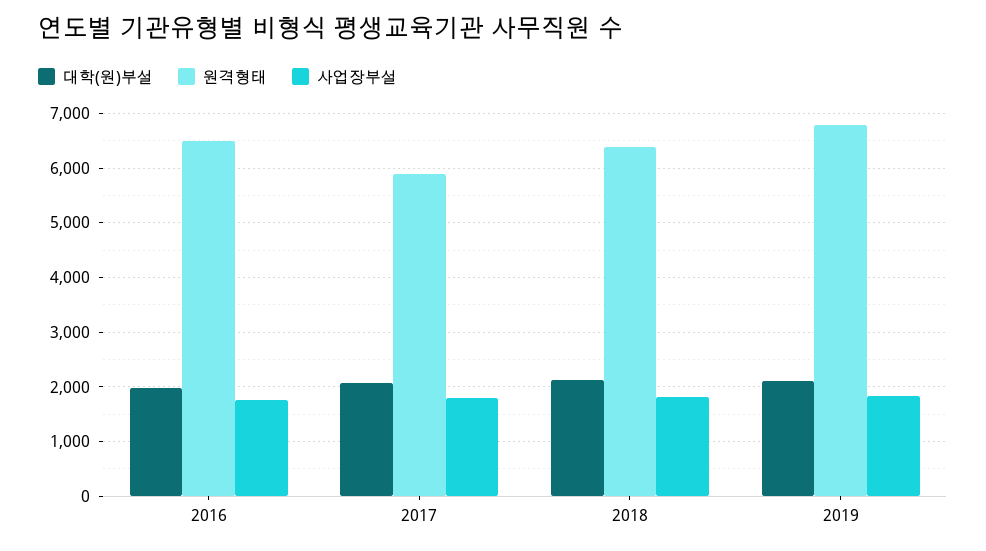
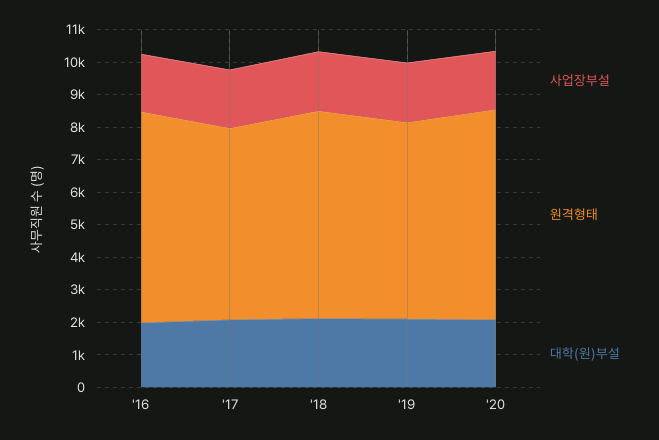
원격형태, 2019: 6800 -> 6000
사업장부설, '20: none -> 1750
원격형태, '20: none -> 6500
대학(원)부설, '20: none -> 2000

